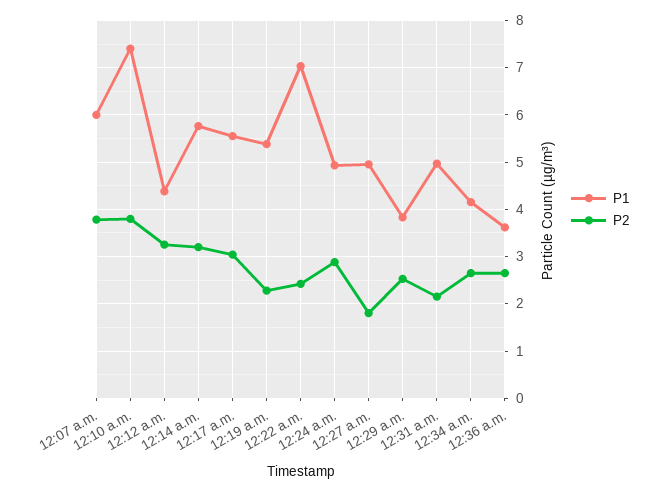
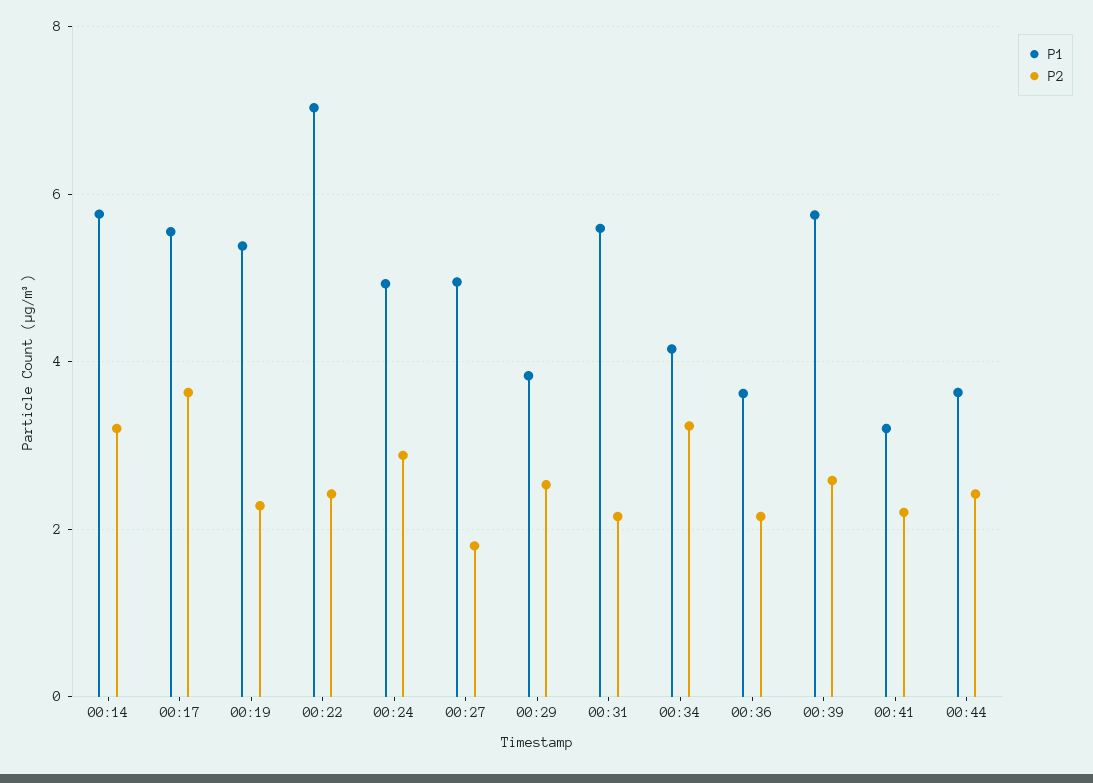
P1, 12:07 a.m.: 6 -> none
P2, 12:07 a.m.: 3.8 -> none
P1, 12:10 a.m.: 7.4 -> none
P2, 12:10 a.m.: 3.8 -> none
P1, 12:12 a.m.: 4.4 -> none
P2, 12:12 a.m.: 3.2 -> none
P2, 12:17 a.m.: 3 -> 3.6
P1, 12:31 a.m.: 5 -> 5.6
P2, 12:34 a.m.: 2.6 -> 3.2
P2, 12:36 a.m.: 2.6 -> 2.2
P1, 00:39: none -> 5.8
P2, 00:39: none -> 2.6
P1, 00:41: none -> 3.2
P2, 00:41: none -> 2.2
P1, 00:44: none -> 3.6
P2, 00:44: none -> 2.4

